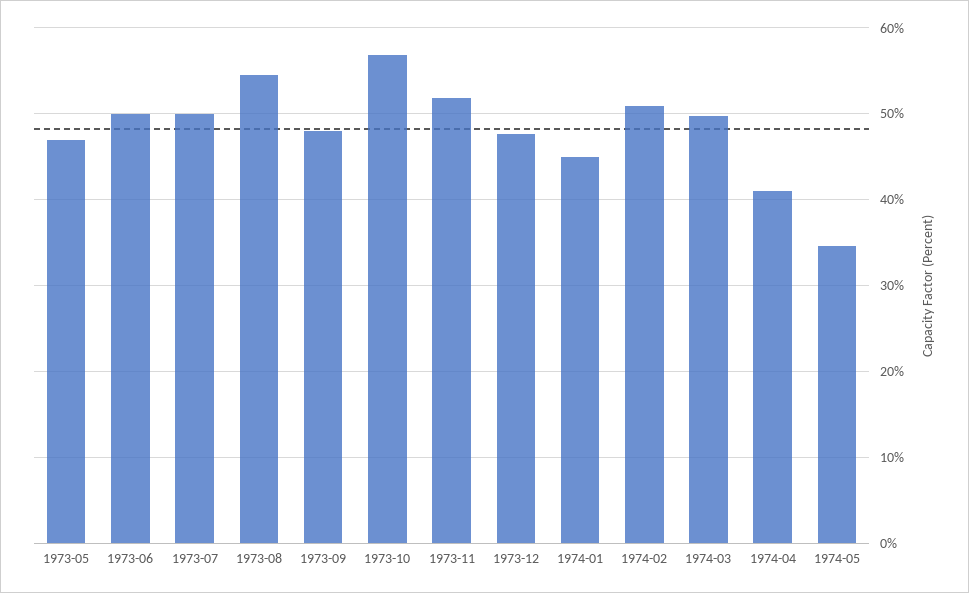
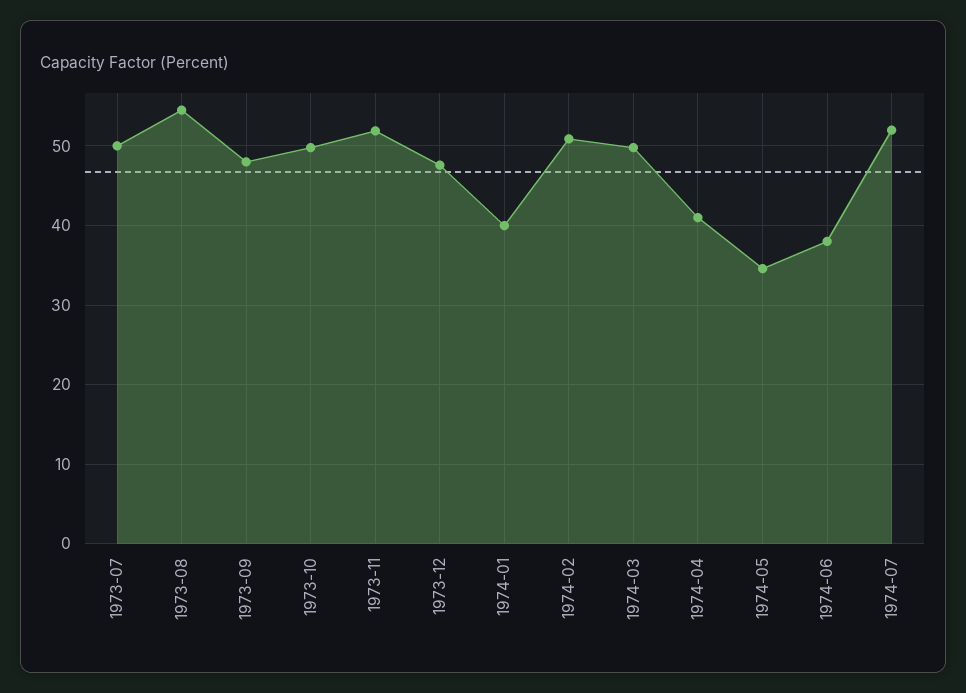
1973-05: 47 -> none
1973-06: 50 -> none
1973-10: 57 -> 50
1974-01: 45 -> 40
1974-06: none -> 38
1974-07: none -> 52

